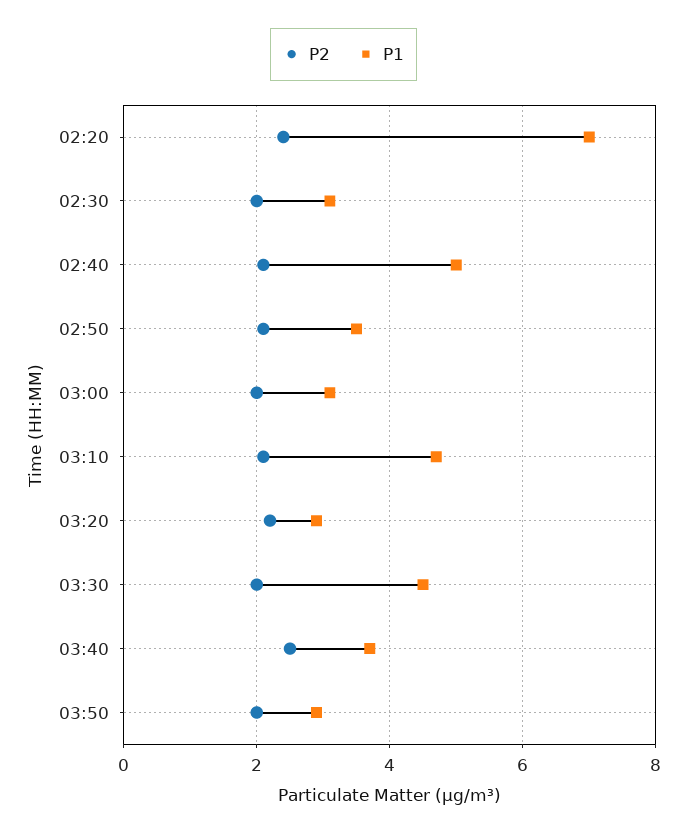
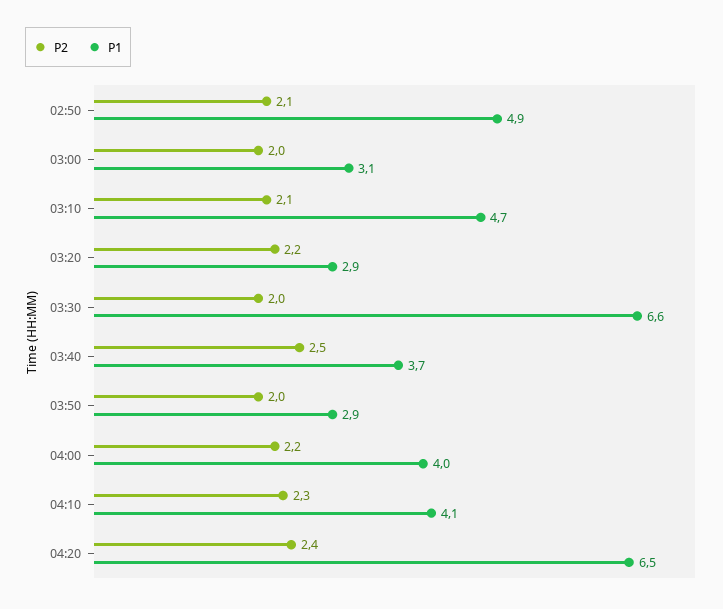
P2, 02:20: 2.5 -> none
P1, 02:20: 7 -> none
P2, 02:30: 2 -> none
P1, 02:30: 3 -> none
P2, 02:40: 2 -> none
P1, 02:40: 5 -> none
P1, 02:50: 3.5 -> 4.9
P1, 03:30: 4.5 -> 6.6
P2, 04:00: none -> 2.2
P1, 04:00: none -> 4
P2, 04:10: none -> 2.3
P1, 04:10: none -> 4.1
P2, 04:20: none -> 2.4
P1, 04:20: none -> 6.5

